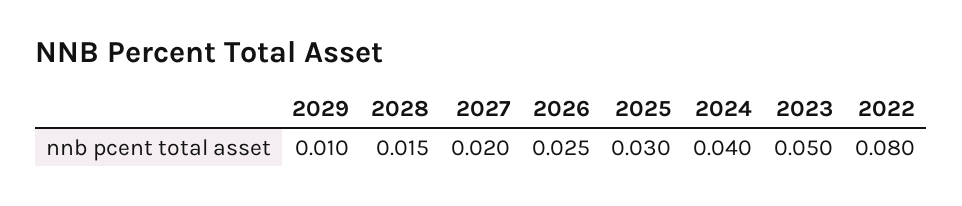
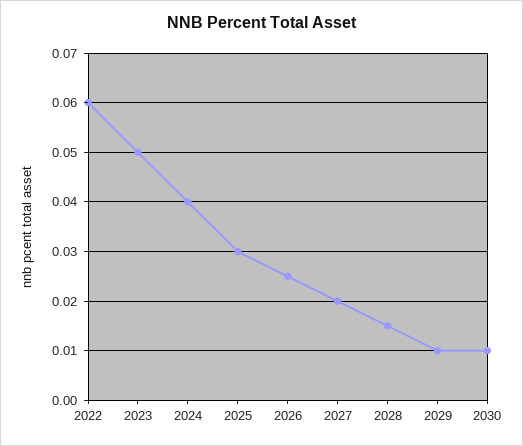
2022: 0.08 -> 0.06
2030: none -> 0.01

